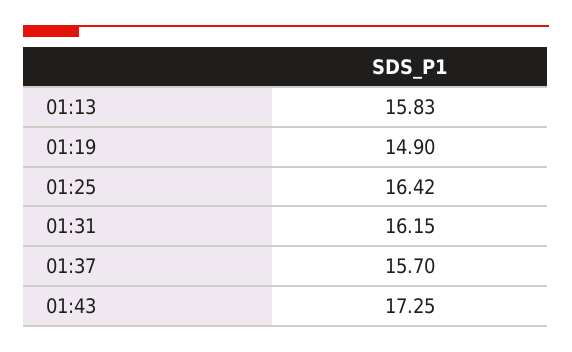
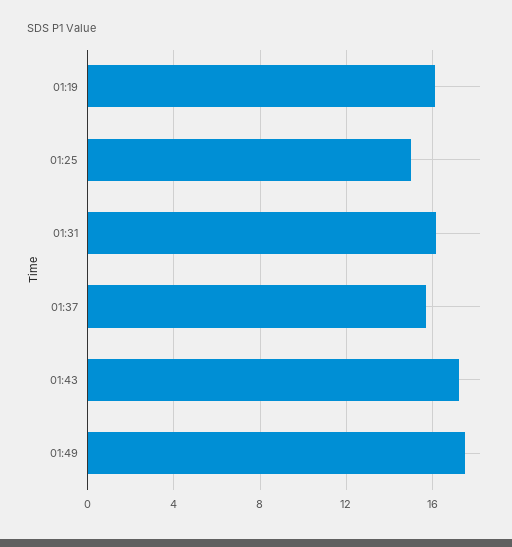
01:13: 15.83 -> none
01:19: 14.9 -> 16
01:25: 16.42 -> 15
01:49: none -> 17.5

